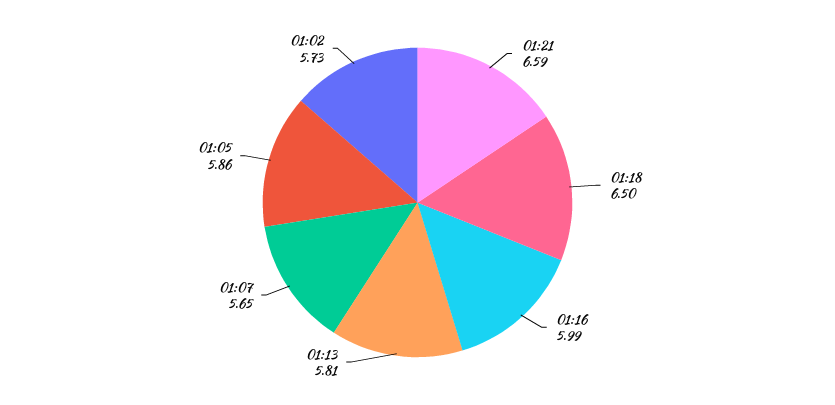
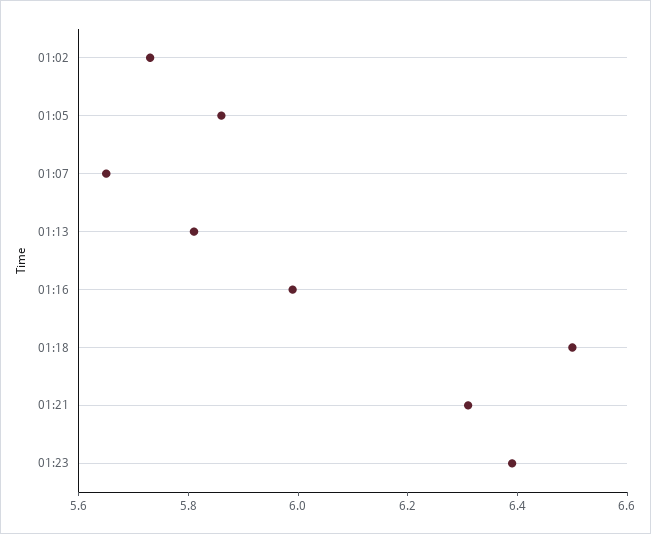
01:21: 6.59 -> 6.3
01:23: none -> 6.4

